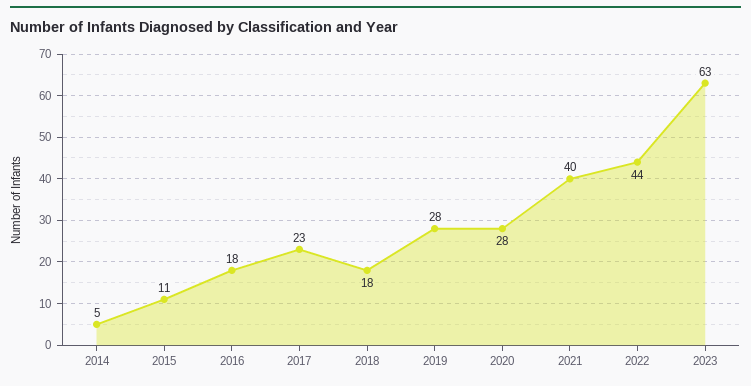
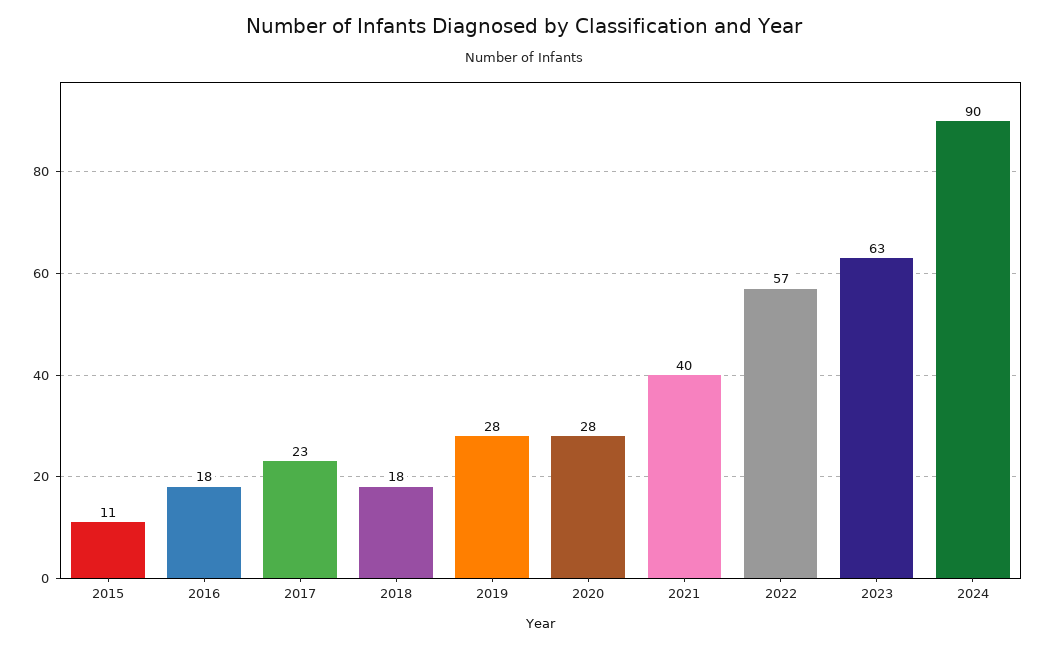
2014: 5 -> none
2022: 44 -> 57
2024: none -> 90

